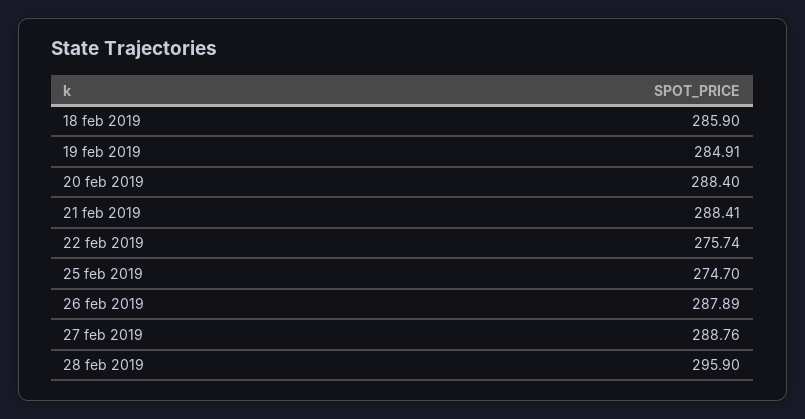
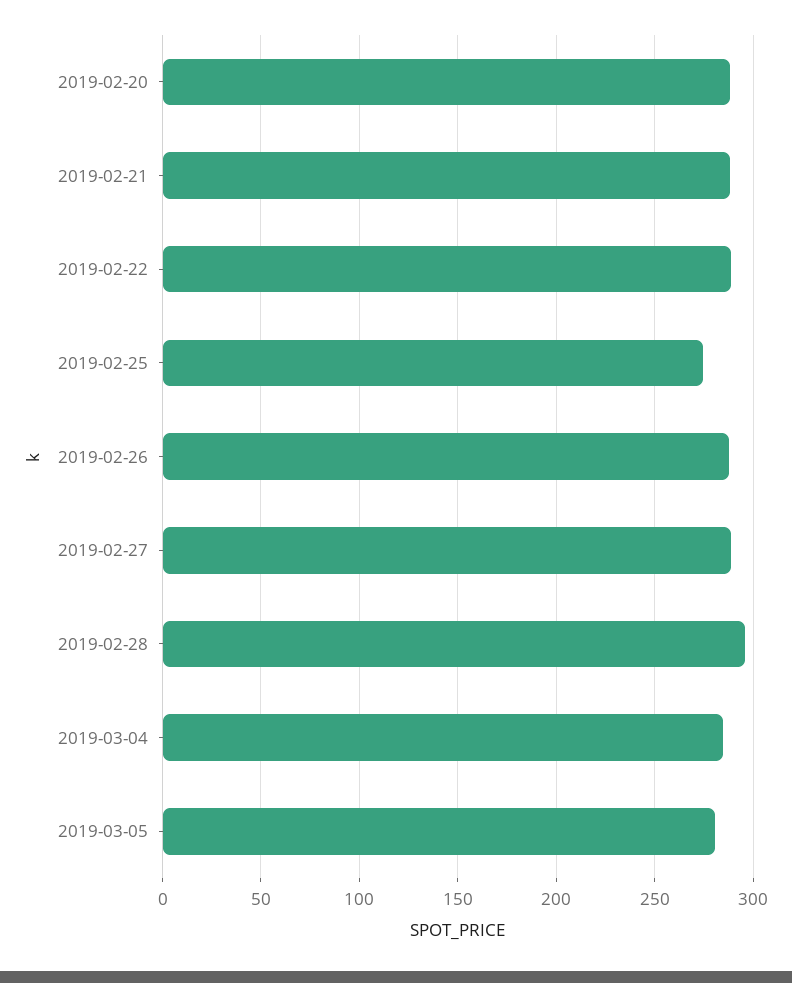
18 feb 2019: 285.9 -> none
19 feb 2019: 284.91 -> none
22 feb 2019: 275.74 -> 290
2019-03-04: none -> 285
2019-03-05: none -> 280

